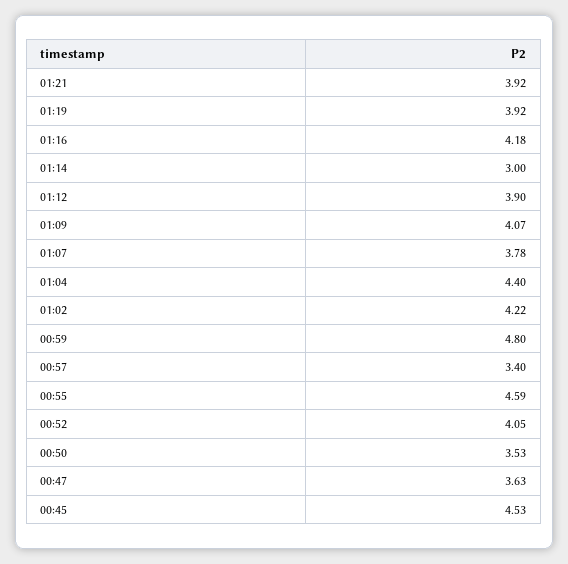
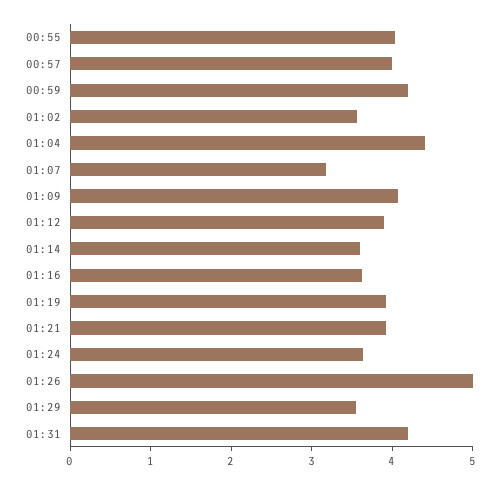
01:16: 4.18 -> 3.6
01:14: 3 -> 3.6
01:07: 3.78 -> 3.2
01:02: 4.22 -> 3.6
00:59: 4.8 -> 4.2
00:57: 3.4 -> 4
00:55: 4.59 -> 4
00:52: 4.05 -> none
00:50: 3.53 -> none
00:47: 3.63 -> none
00:45: 4.53 -> none
01:24: none -> 3.6
01:26: none -> 5
01:29: none -> 3.6
01:31: none -> 4.2

